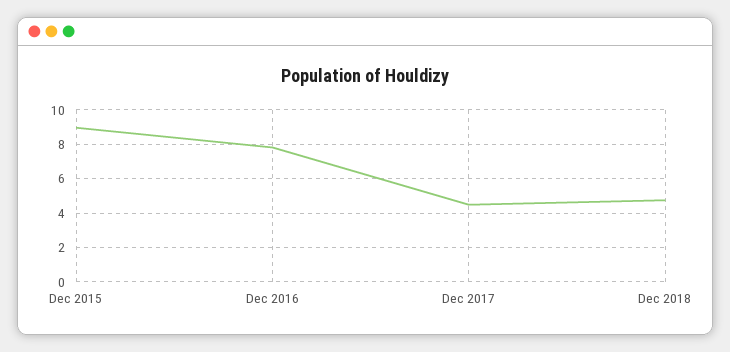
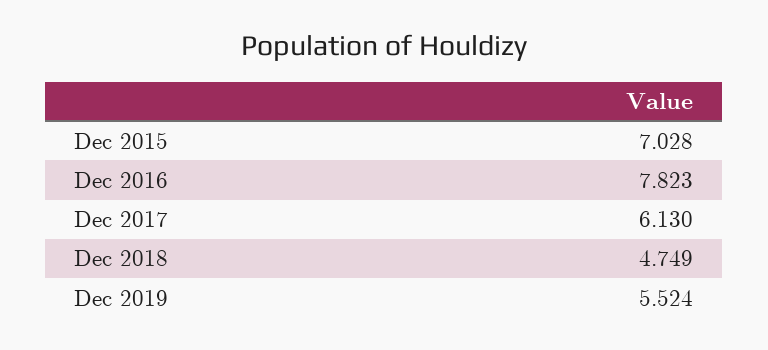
Dec 2015: 9 -> 7.028
Dec 2017: 4.5 -> 6.13
Dec 2019: none -> 5.524

